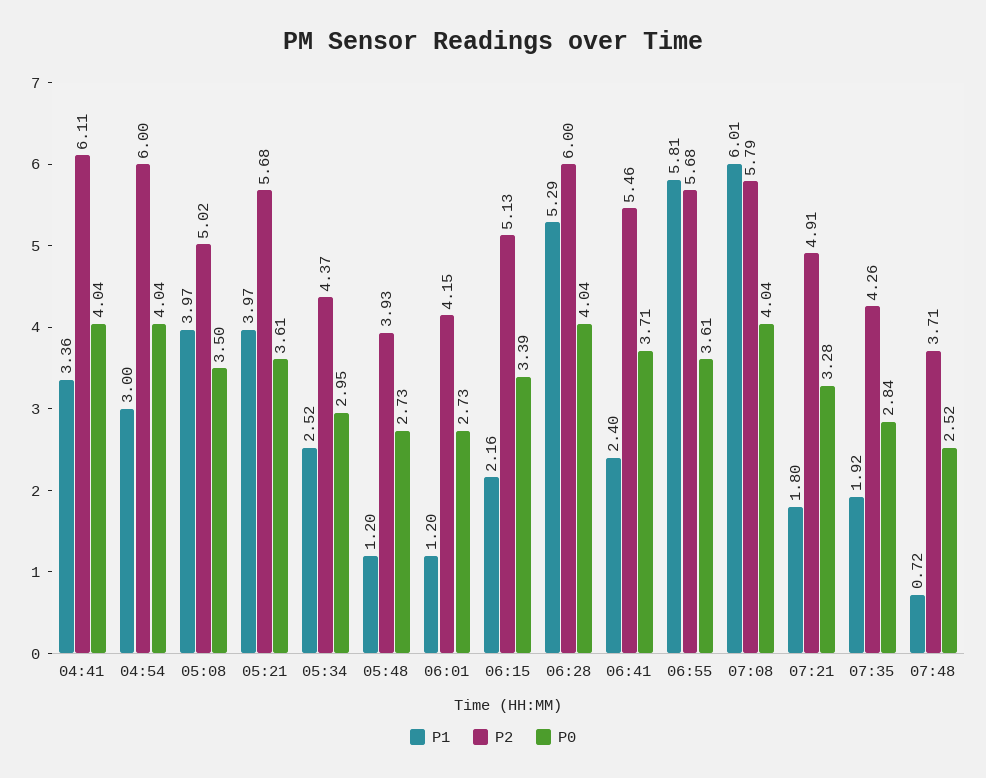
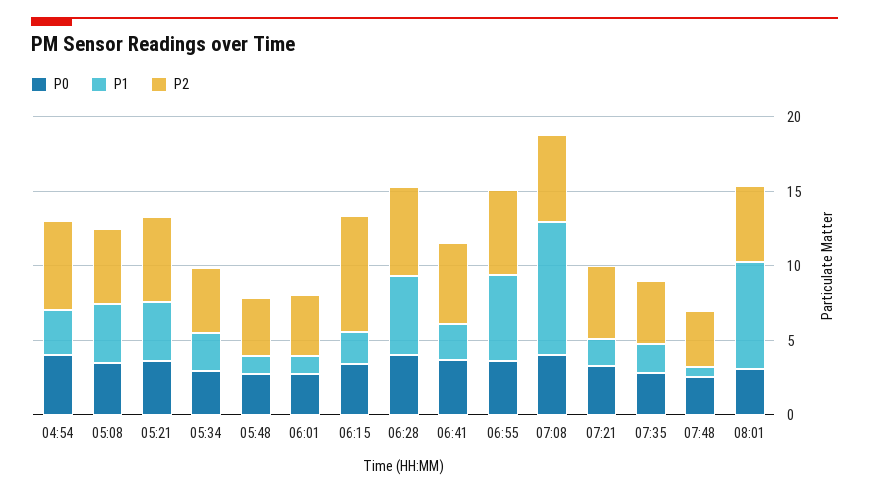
P1, 04:41: 3.36 -> none
P2, 04:41: 6.11 -> none
P0, 04:41: 4.04 -> none
P2, 06:15: 5.13 -> 8
P1, 07:08: 6.01 -> 9
P0, 08:01: none -> 3
P1, 08:01: none -> 7
P2, 08:01: none -> 5

